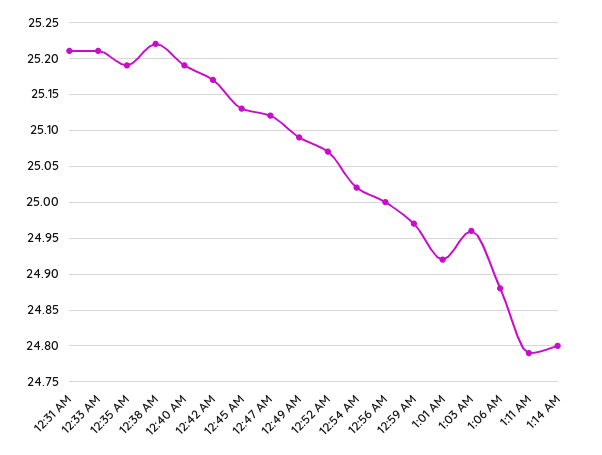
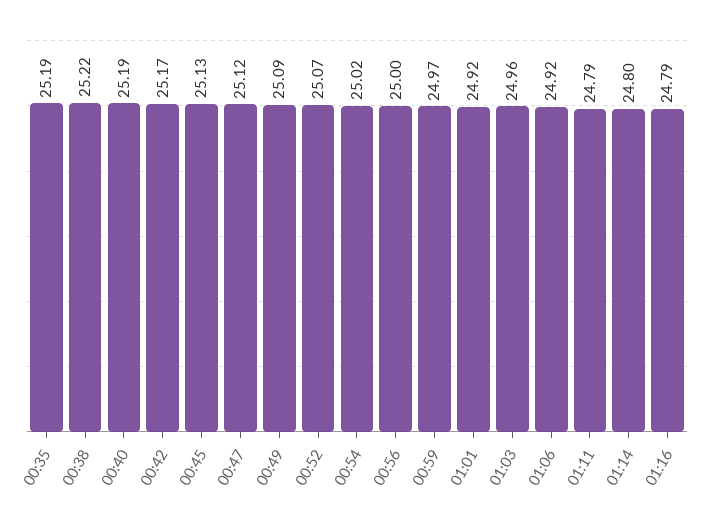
12:31 AM: 25.21 -> none
12:33 AM: 25.21 -> none
1:06 AM: 24.88 -> 24.92
01:16: none -> 24.79

